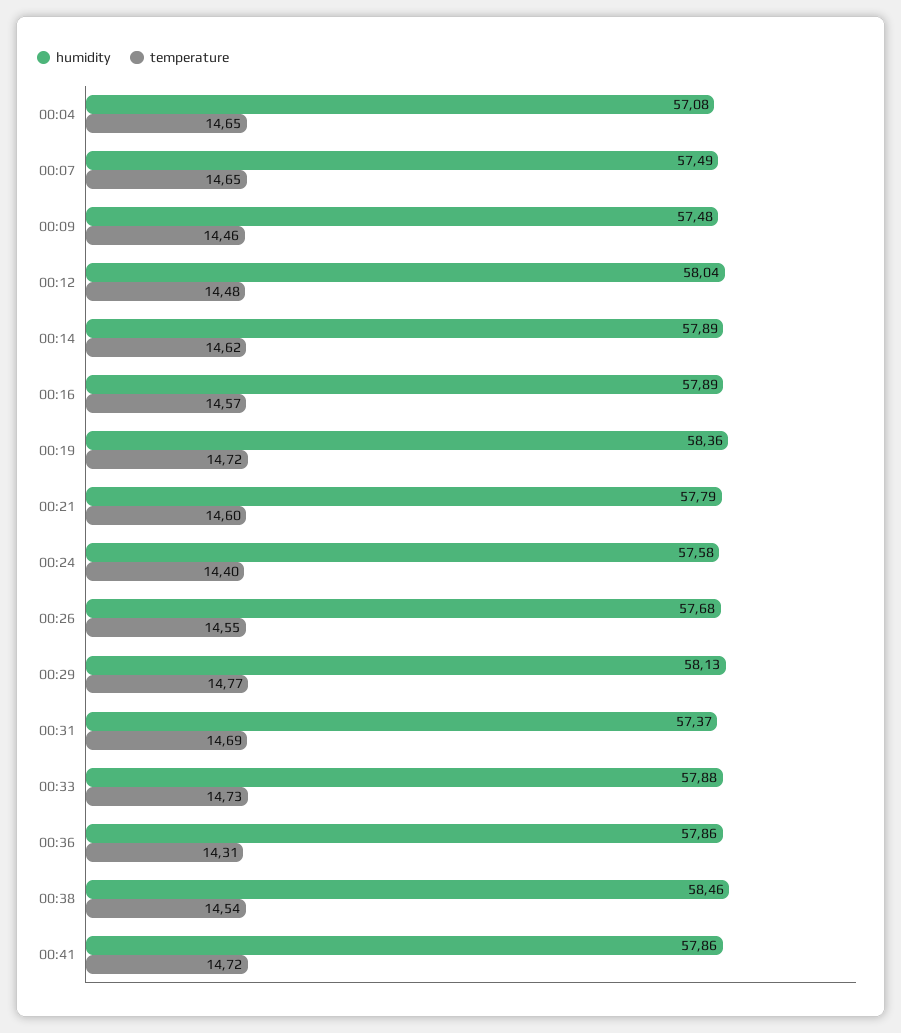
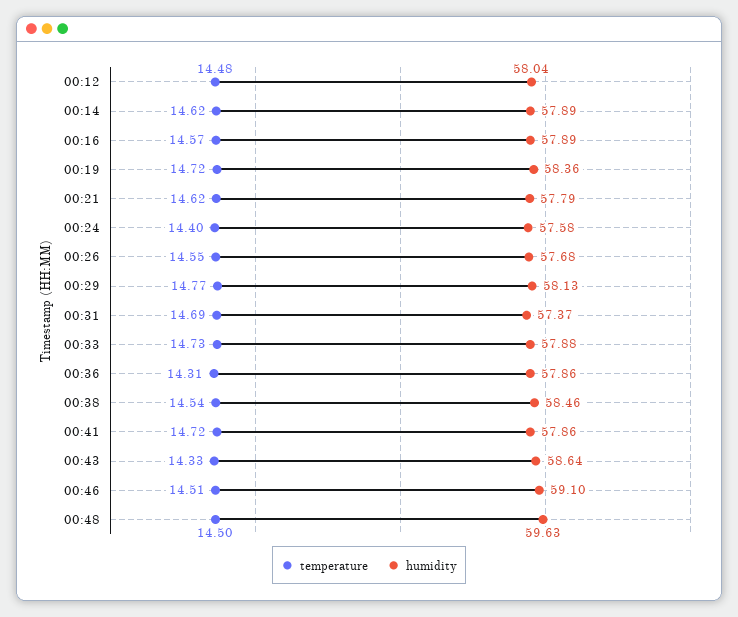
humidity, 00:04: 57.08 -> none
temperature, 00:04: 14.65 -> none
humidity, 00:07: 57.49 -> none
temperature, 00:07: 14.65 -> none
humidity, 00:09: 57.48 -> none
temperature, 00:09: 14.46 -> none
temperature, 00:21: 14.6 -> 14.62
temperature, 00:43: none -> 14.33
humidity, 00:43: none -> 58.64
temperature, 00:46: none -> 14.51
humidity, 00:46: none -> 59.1
temperature, 00:48: none -> 14.5
humidity, 00:48: none -> 59.63

